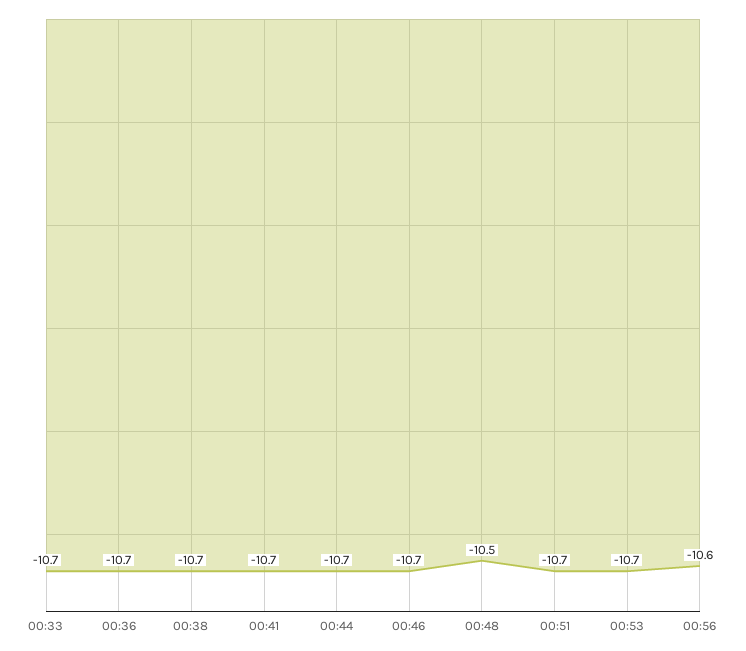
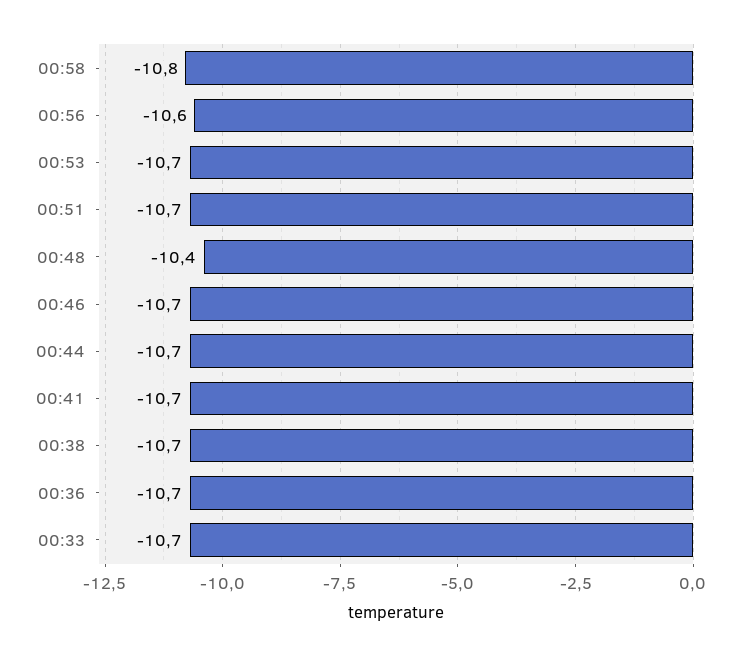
00:48: -10.5 -> -10.4
00:58: none -> -10.8

